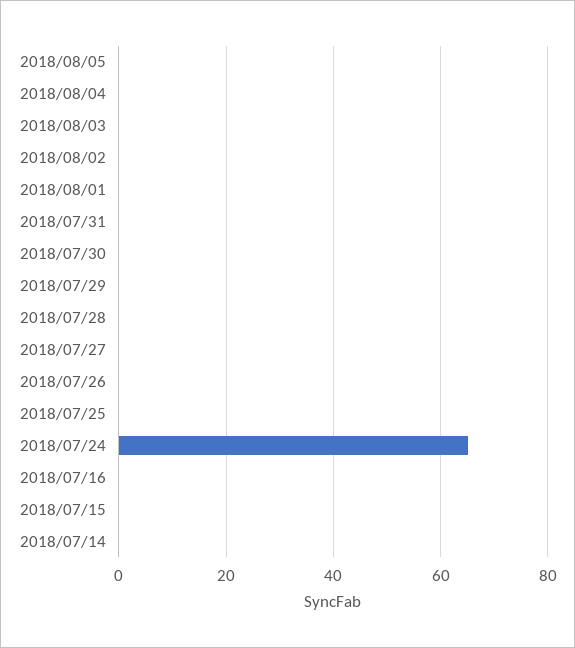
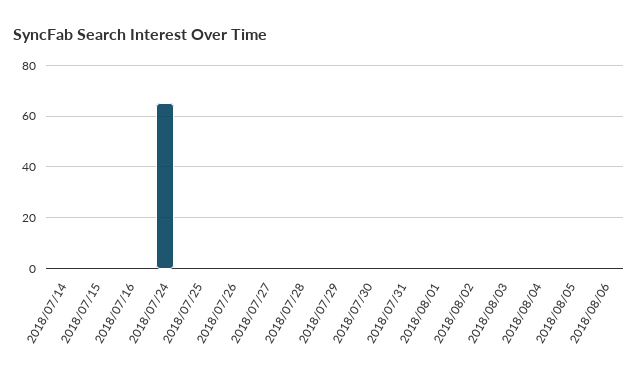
2018/08/06: none -> 0

